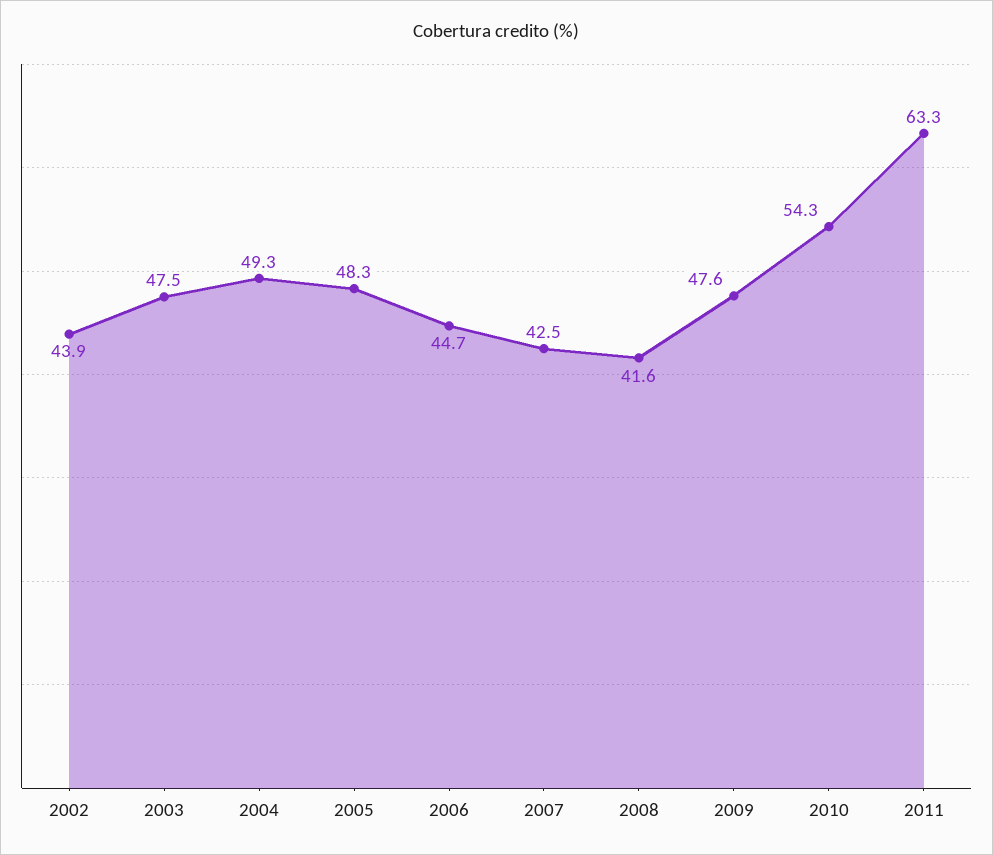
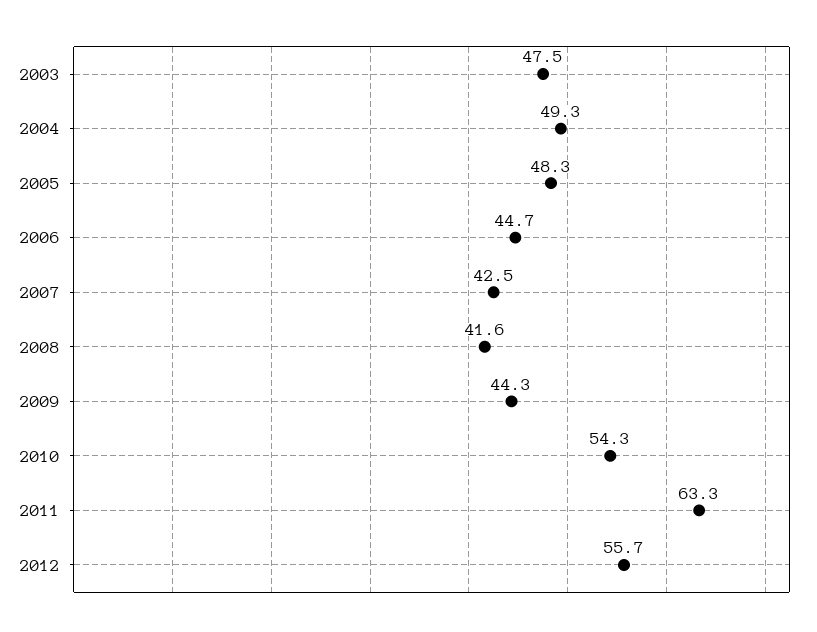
2002: 43.9 -> none
2009: 47.6 -> 44.3
2012: none -> 55.7

